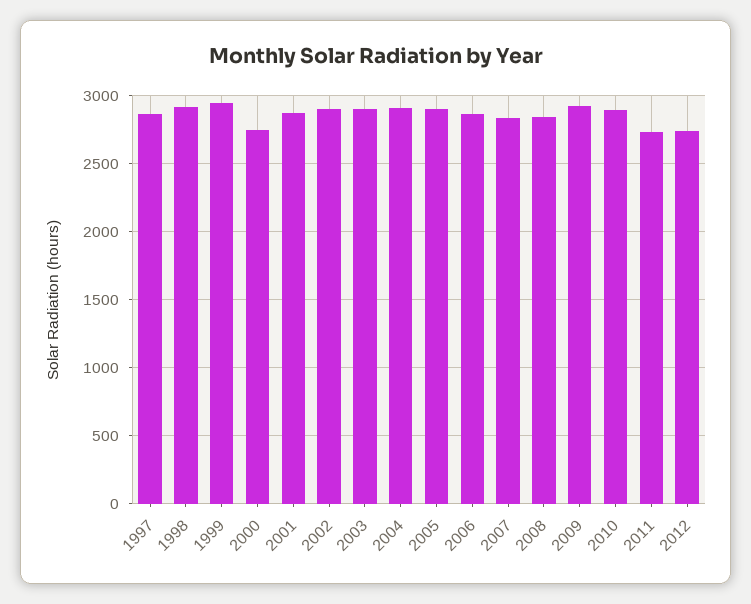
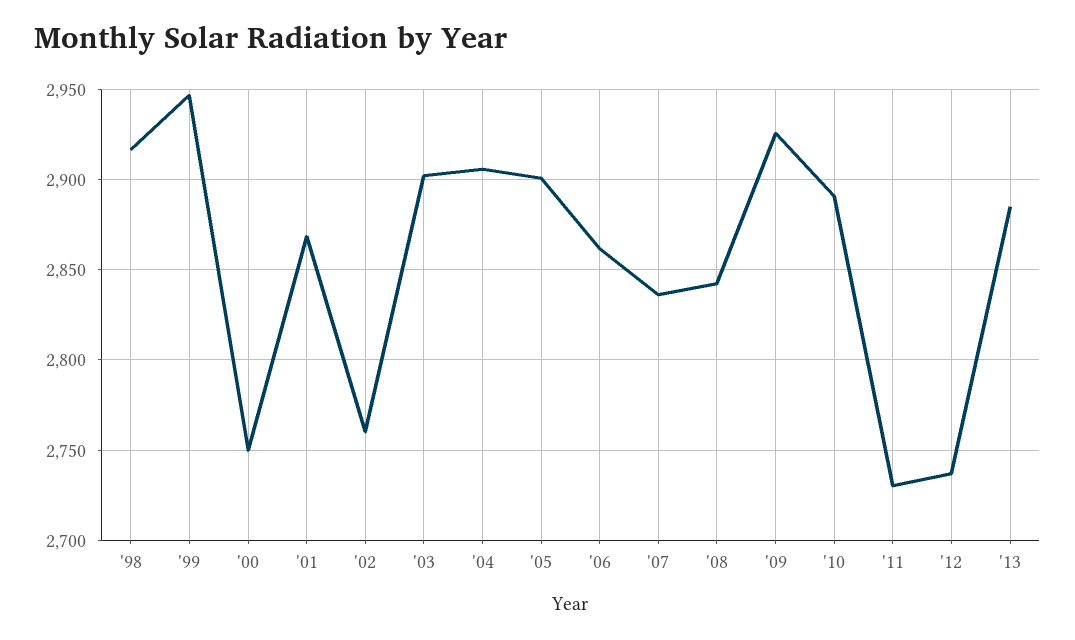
1997: 2850 -> none
2002: 2900 -> 2760
'13: none -> 2885

